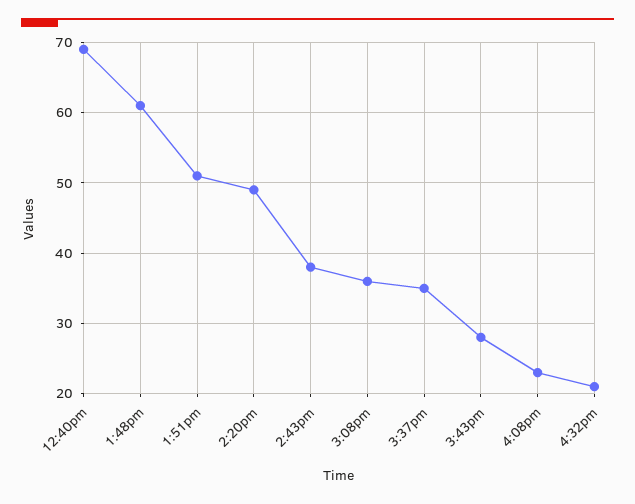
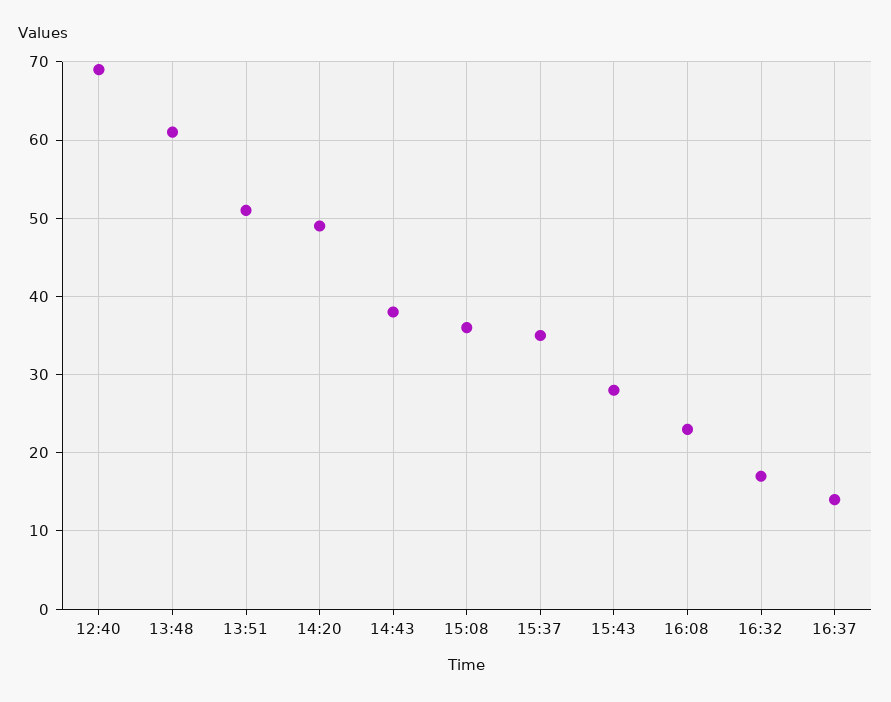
4:32pm: 21 -> 17
16:37: none -> 14

